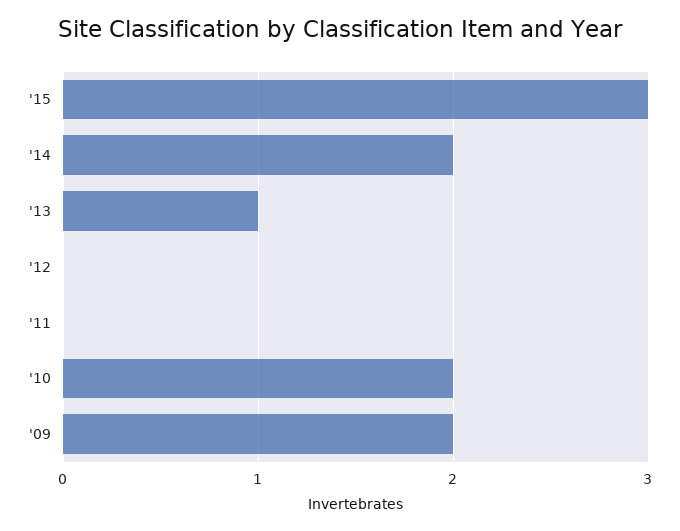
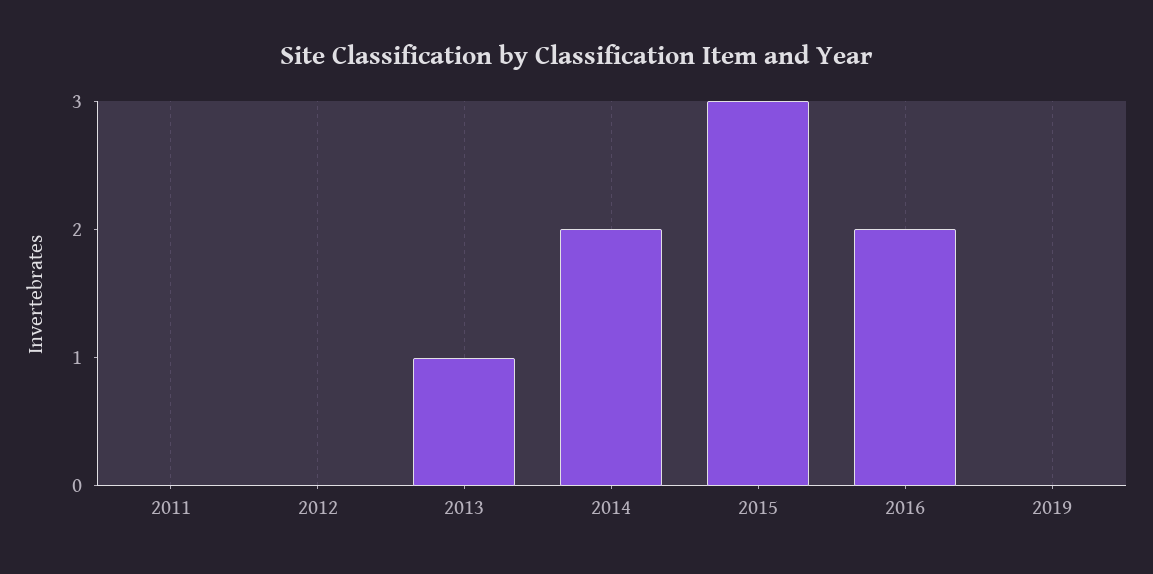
'10: 2 -> none
'09: 2 -> none
2016: none -> 2
2019: none -> 0

